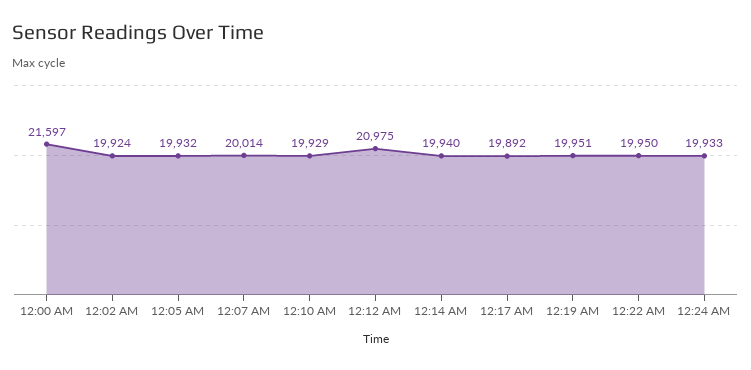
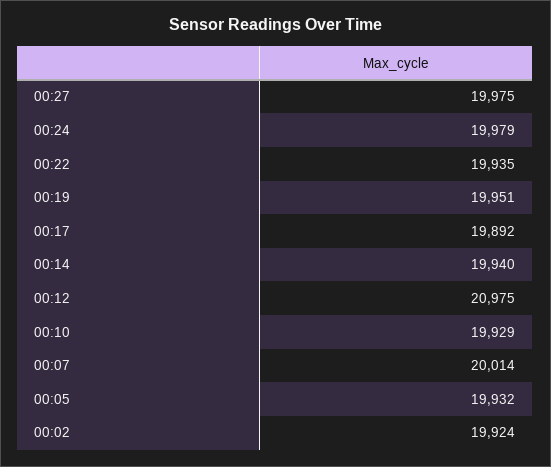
12:00 AM: 21597 -> none
12:22 AM: 19950 -> 19935
12:24 AM: 19933 -> 19979
00:27: none -> 19975

